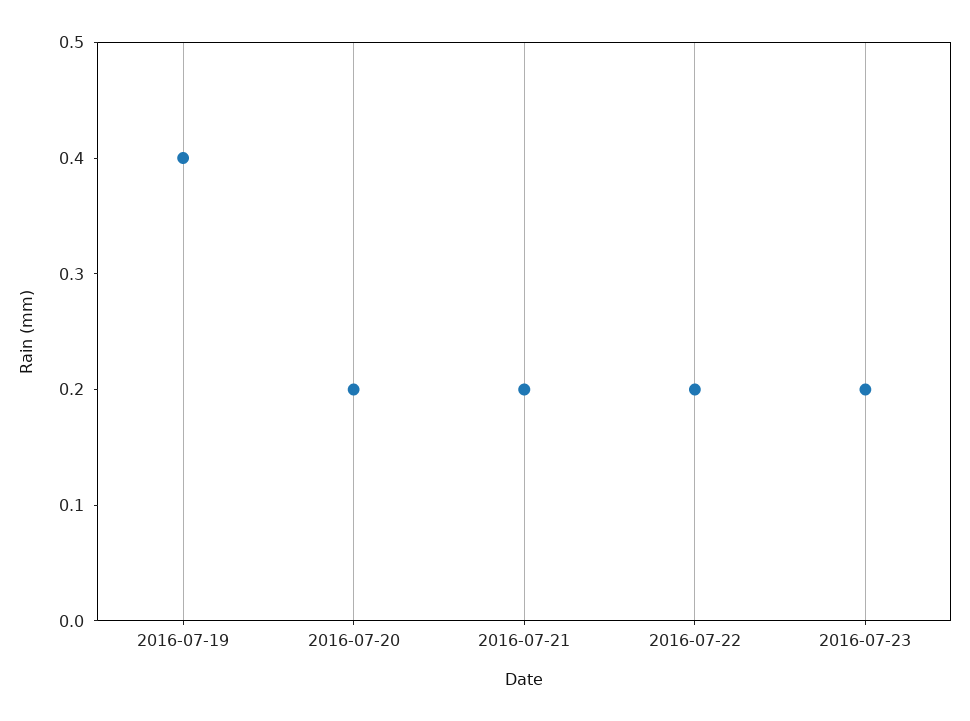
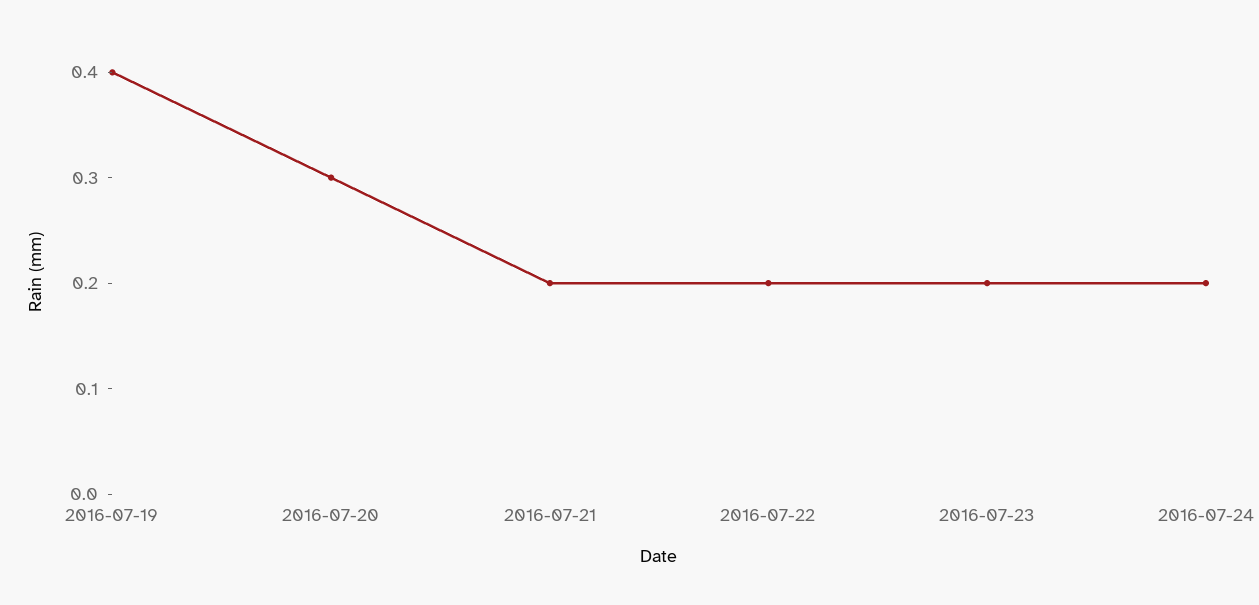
2016-07-20: 0.2 -> 0.3
2016-07-24: none -> 0.2

